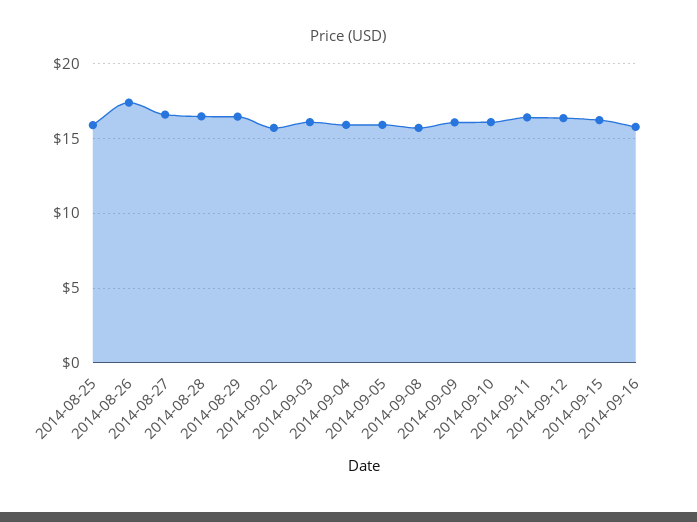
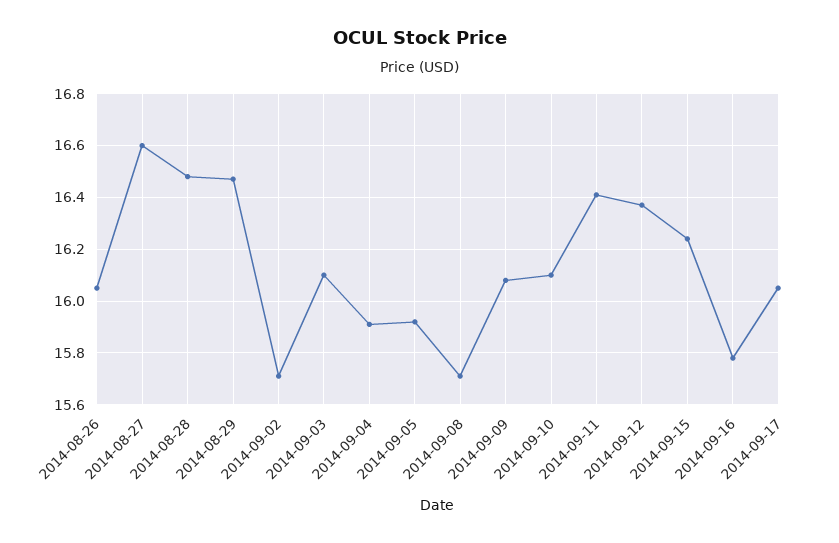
2014-08-25: 16 -> none
2014-08-26: 17.5 -> 16.05
2014-09-17: none -> 16.05

